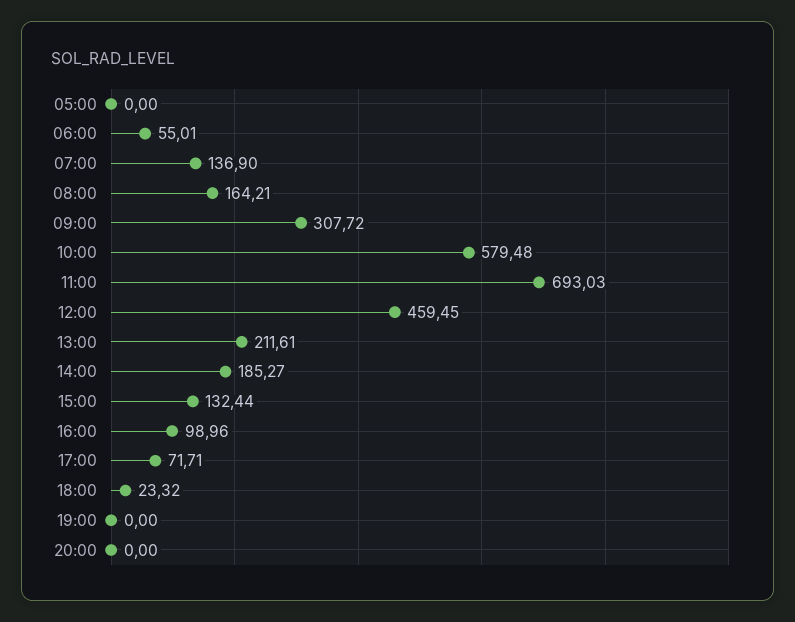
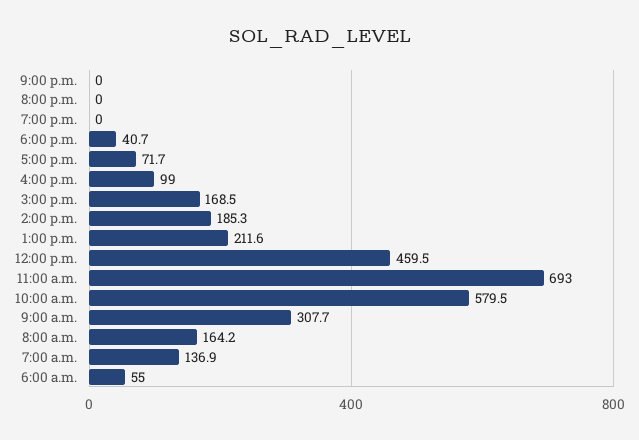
05:00: 0 -> none
15:00: 132.44 -> 168.5
18:00: 23.32 -> 40.7
9:00 p.m.: none -> 0

